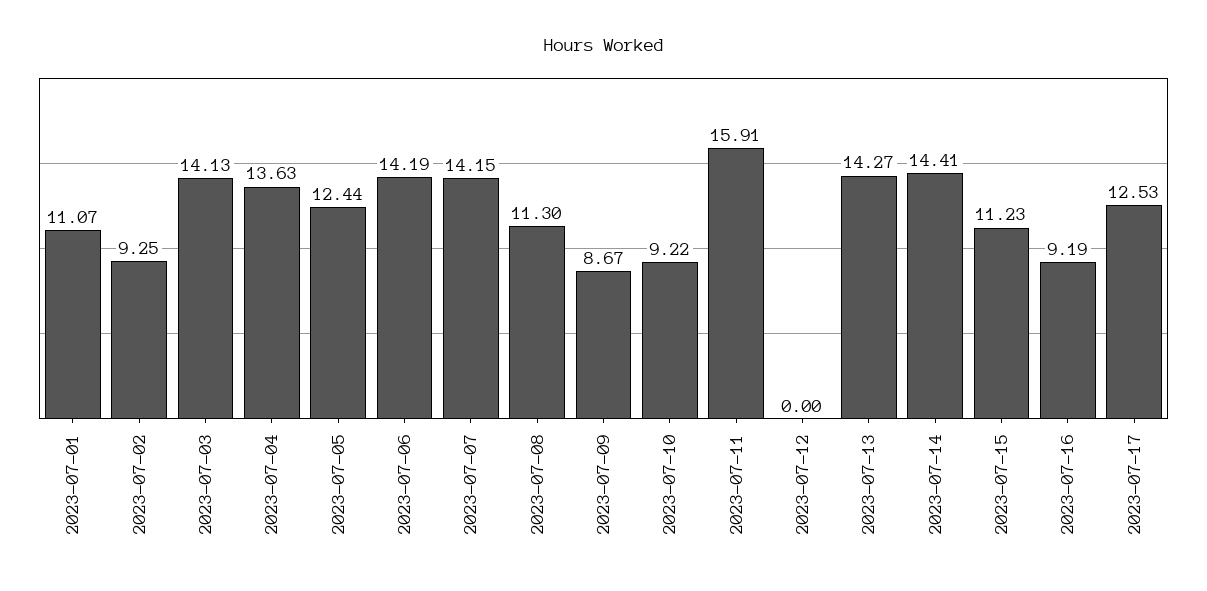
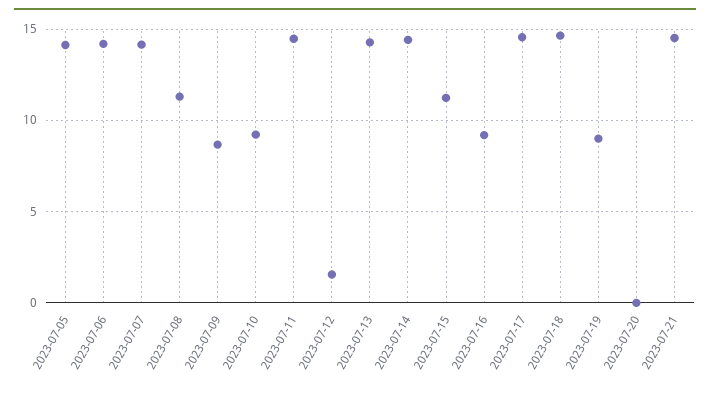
2023-07-01: 11.07 -> none
2023-07-02: 9.25 -> none
2023-07-03: 14.13 -> none
2023-07-04: 13.63 -> none
2023-07-05: 12.44 -> 14
2023-07-11: 15.91 -> 14.5
2023-07-12: 0 -> 1.5
2023-07-17: 12.53 -> 14.5
2023-07-18: none -> 14.5
2023-07-19: none -> 9
2023-07-20: none -> 0
2023-07-21: none -> 14.5

